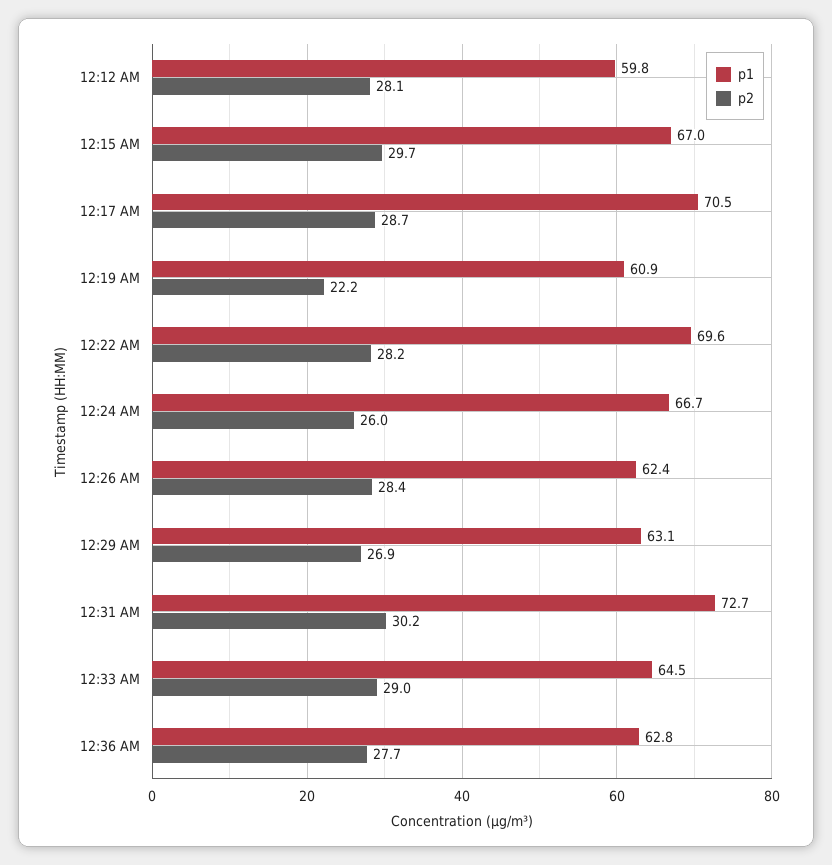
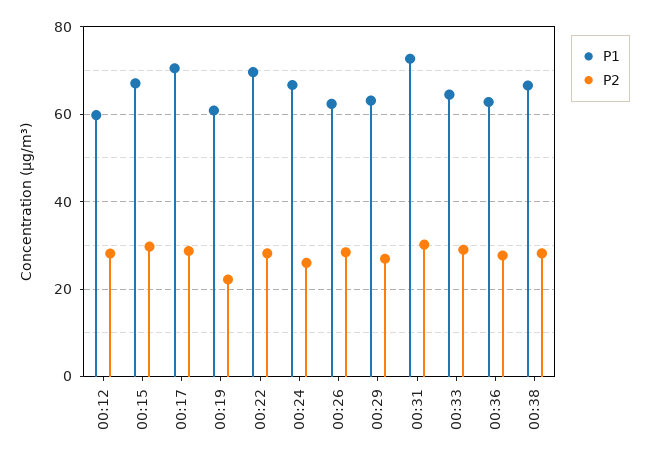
p1, 00:38: none -> 66
p2, 00:38: none -> 28

